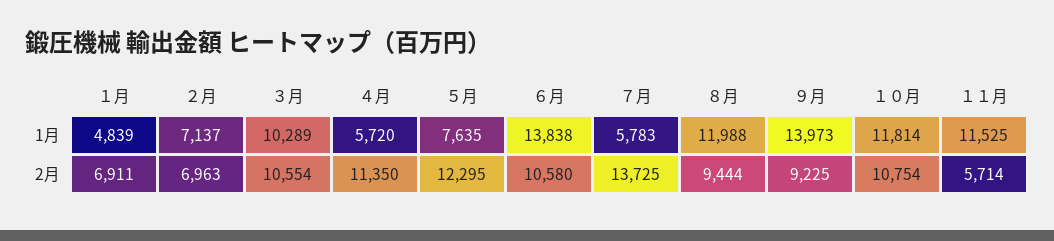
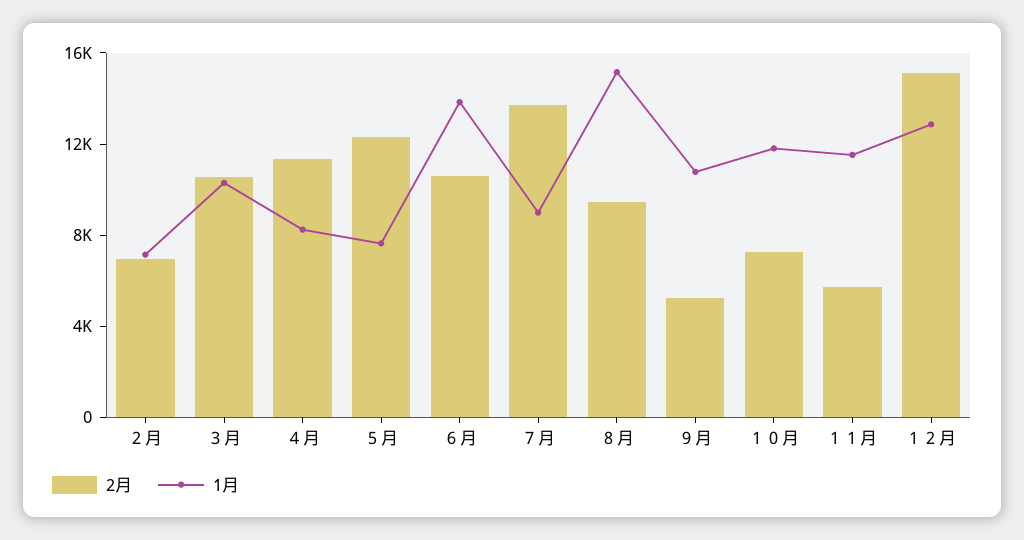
1月, １月: 4839 -> none
1月, ４月: 5720 -> 8000
1月, ７月: 5783 -> 9000
1月, ８月: 11988 -> 15000
1月, ９月: 13973 -> 11000
2月, １月: 6911 -> none
2月, ９月: 9225 -> 5000
2月, １０月: 10754 -> 7000
2月, １２月: none -> 15000
1月, １２月: none -> 13000

